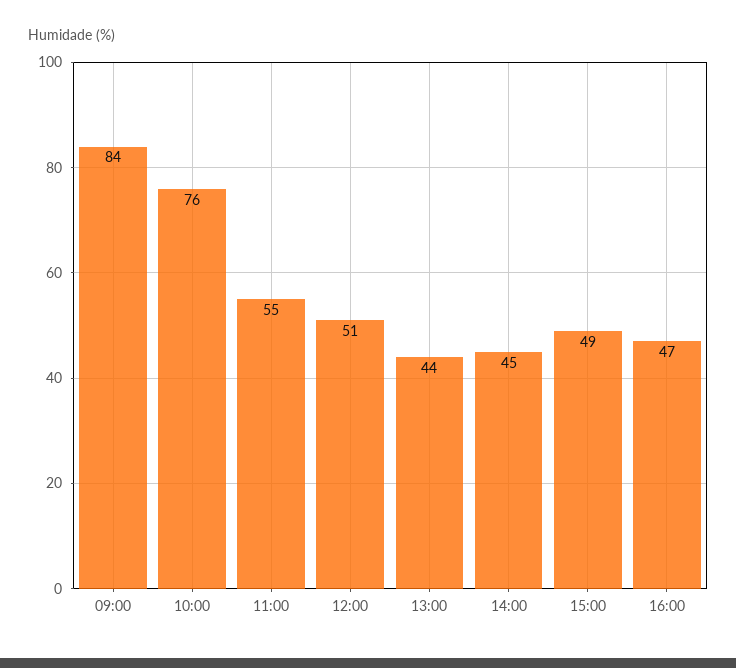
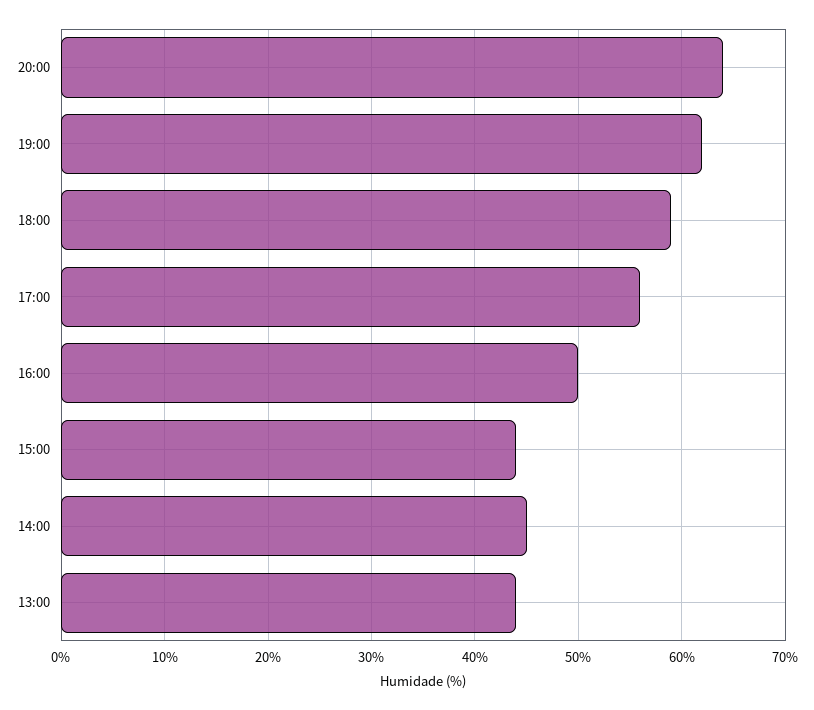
09:00: 84 -> none
10:00: 76 -> none
11:00: 55 -> none
12:00: 51 -> none
15:00: 49 -> 44
16:00: 47 -> 50
20:00: none -> 64
19:00: none -> 62
18:00: none -> 59
17:00: none -> 56

